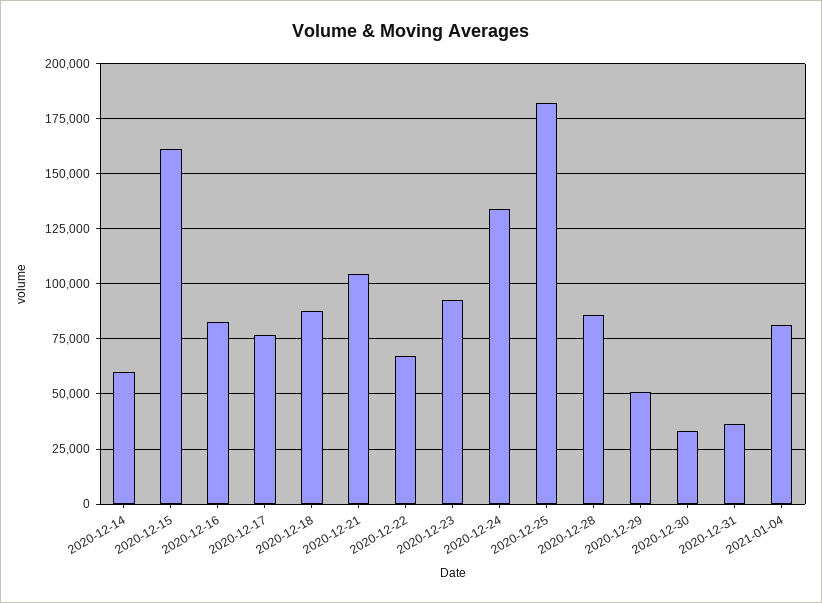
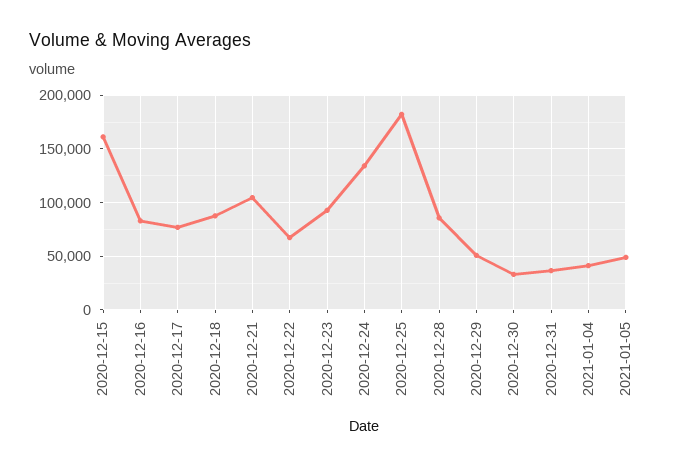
2020-12-14: 60000 -> none
2021-01-04: 80000 -> 40000
2021-01-05: none -> 50000

